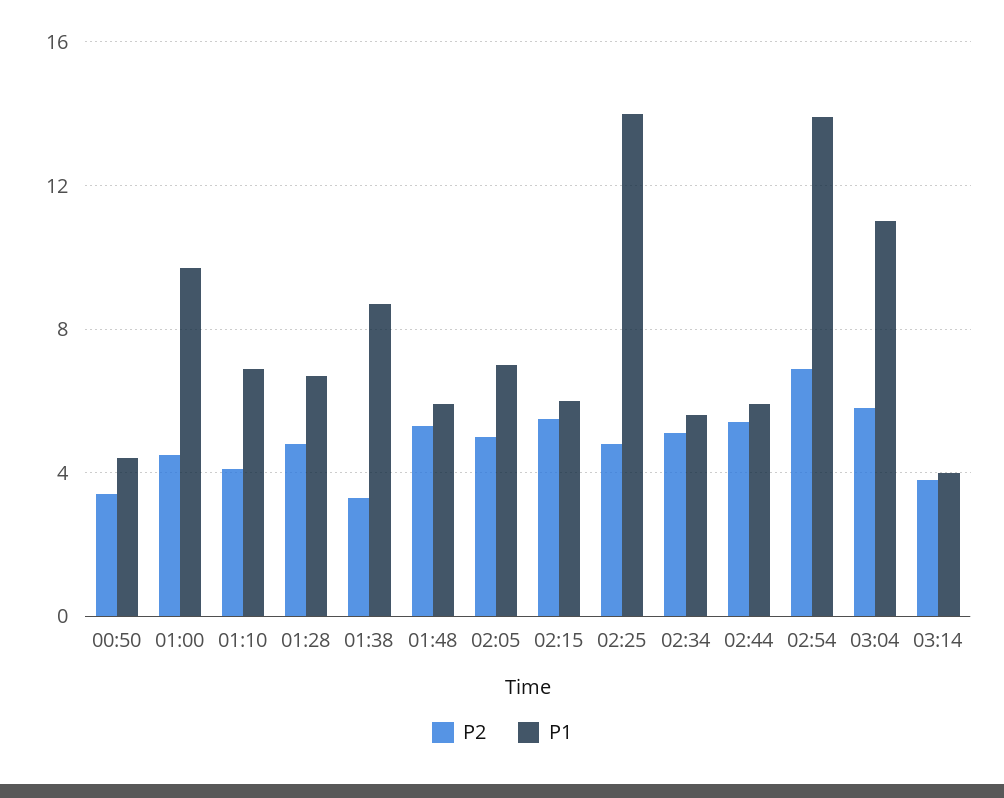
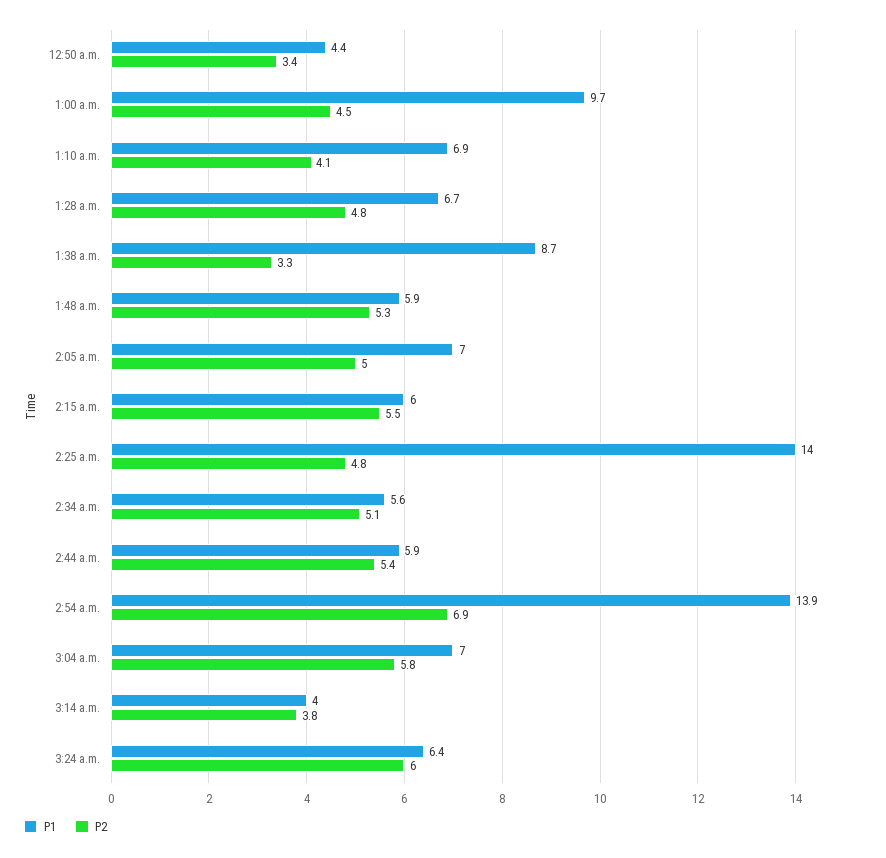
P1, 03:04: 11 -> 7
P1, 3:24 a.m.: none -> 6.4
P2, 3:24 a.m.: none -> 6

